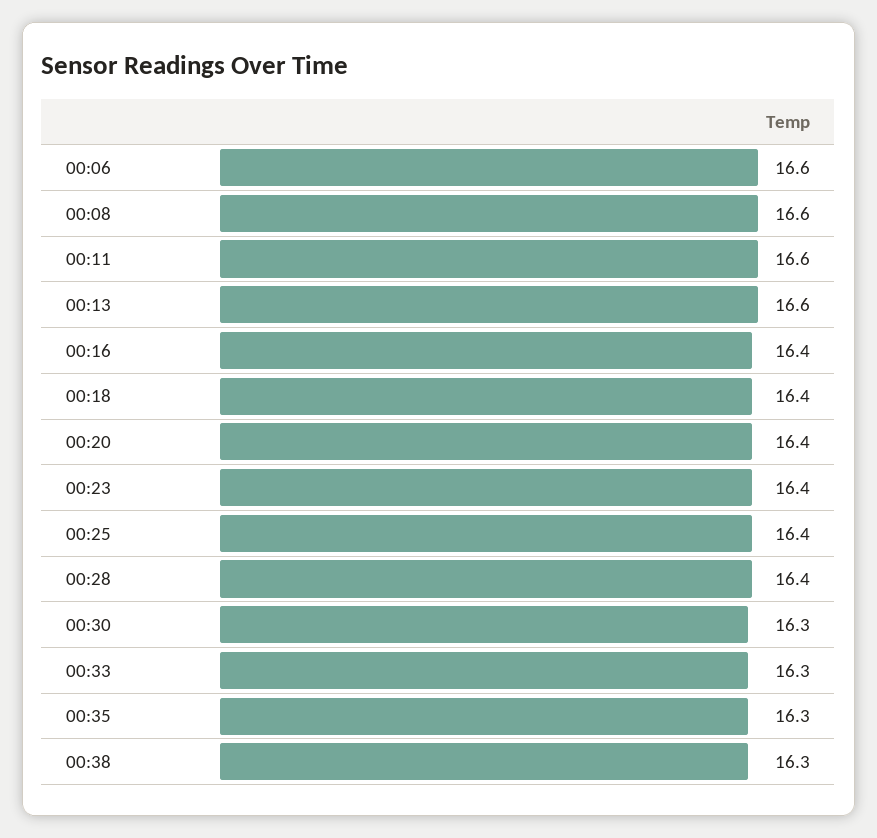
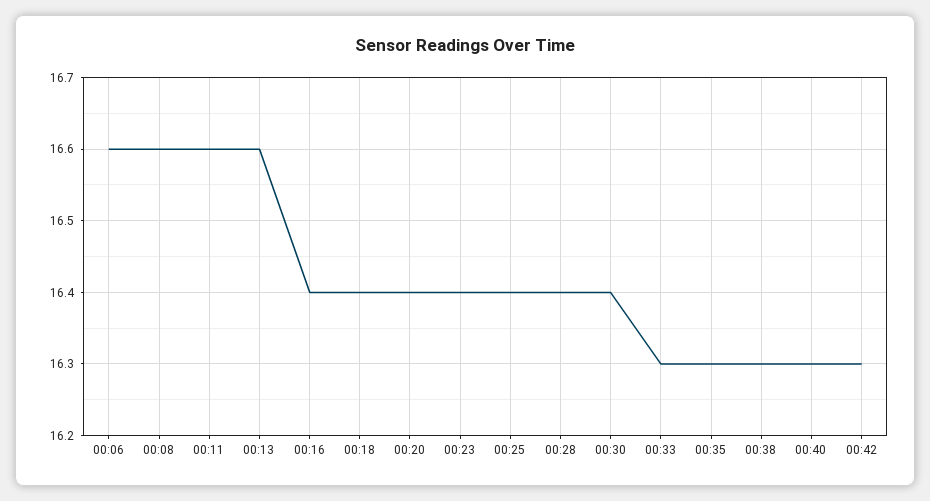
00:30: 16.3 -> 16.4
00:40: none -> 16.3
00:42: none -> 16.3

